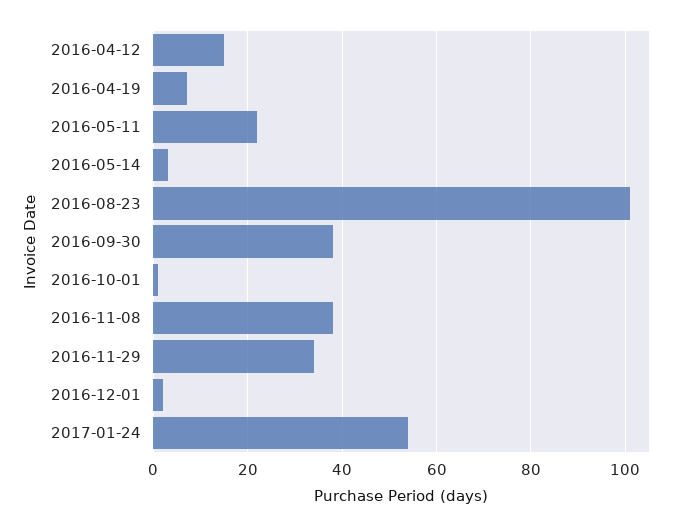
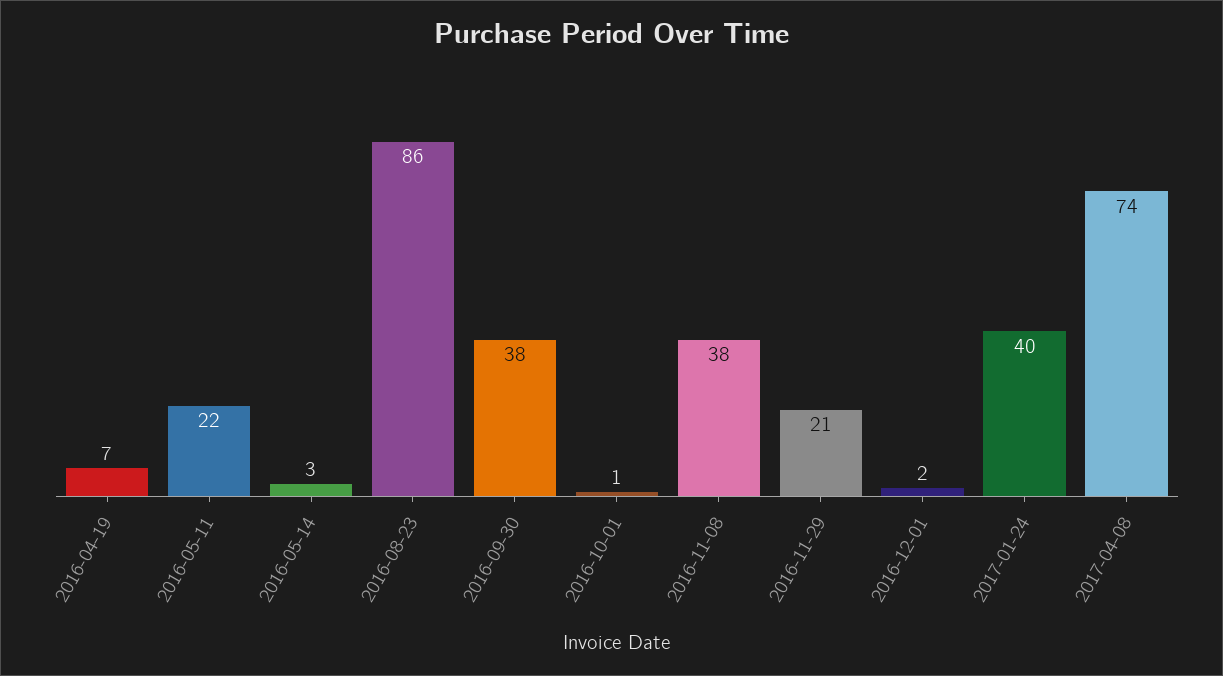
2016-04-12: 15 -> none
2016-08-23: 100 -> 86
2016-11-29: 35 -> 21
2017-01-24: 55 -> 40
2017-04-08: none -> 74

